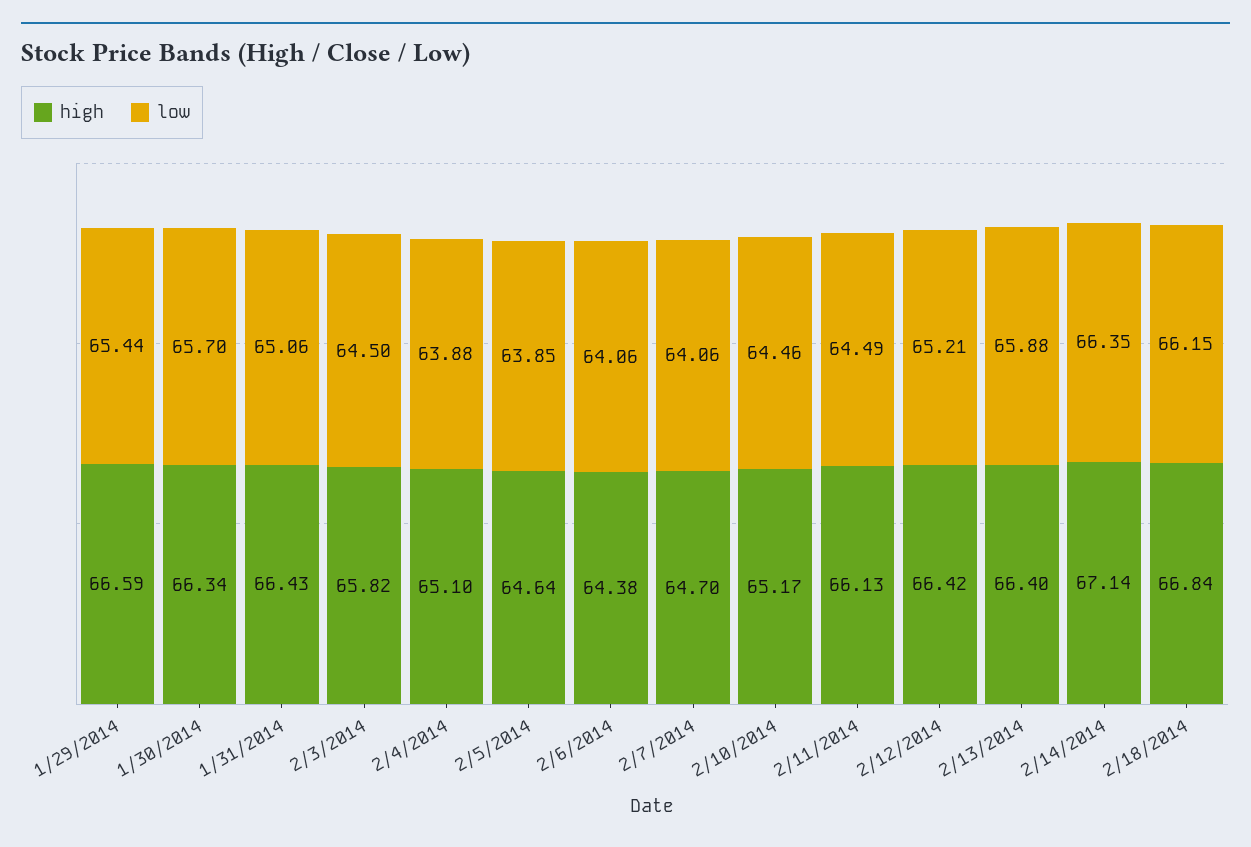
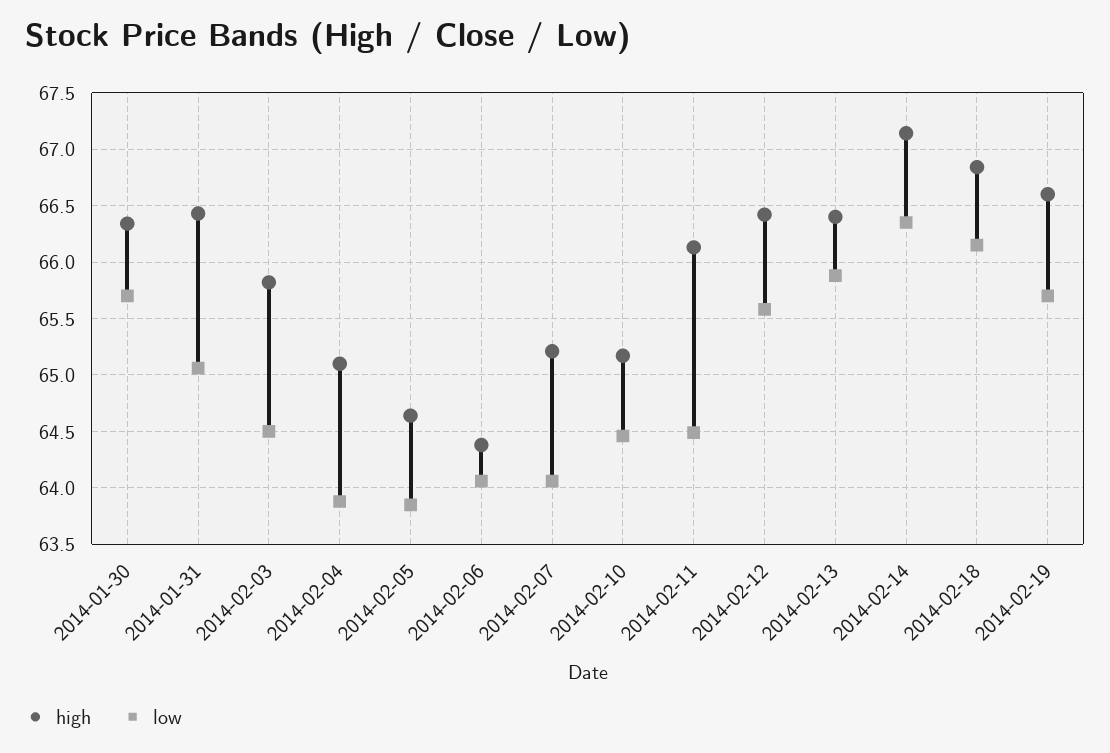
high, 1/29/2014: 66.59 -> none
low, 1/29/2014: 65.44 -> none
high, 2/7/2014: 64.7 -> 65.2
low, 2/12/2014: 65.21 -> 65.6
high, 2014-02-19: none -> 66.6
low, 2014-02-19: none -> 65.7

